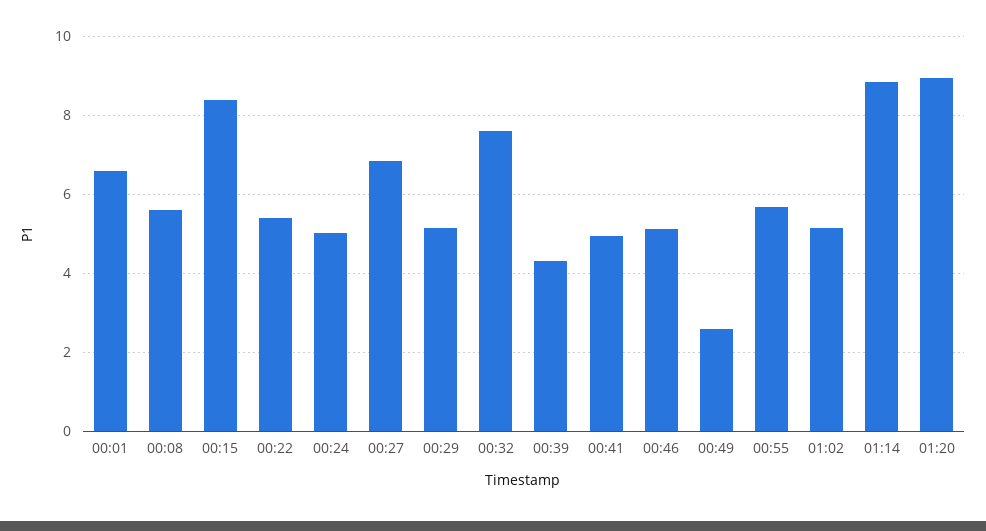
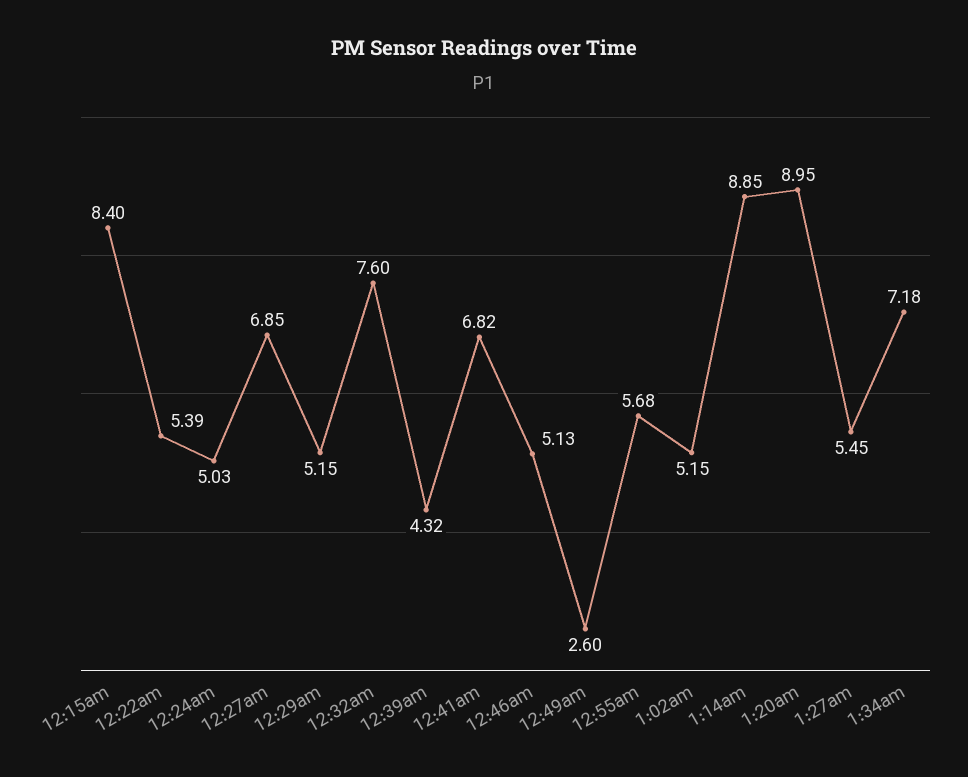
00:01: 6.6 -> none
00:08: 5.6 -> none
00:41: 5 -> 6.82
1:27am: none -> 5.45
1:34am: none -> 7.18

